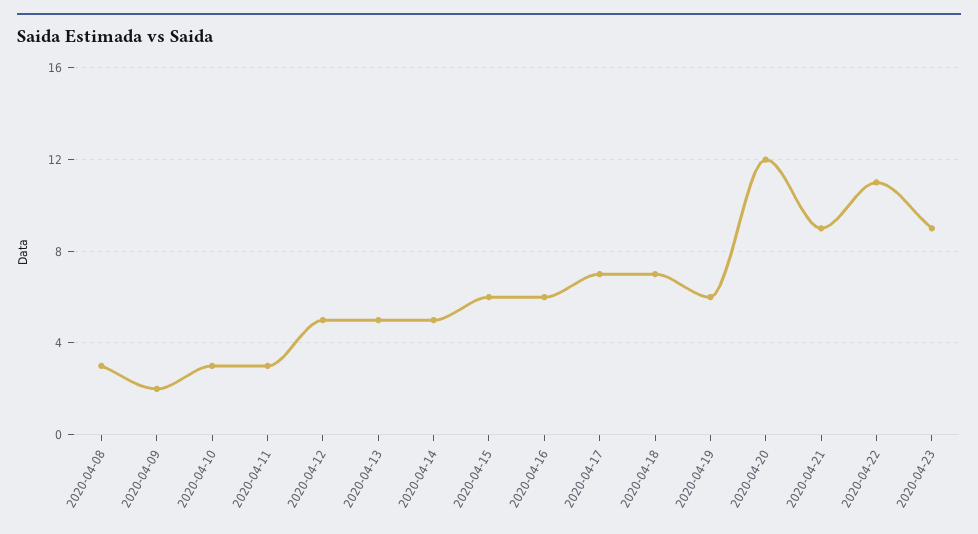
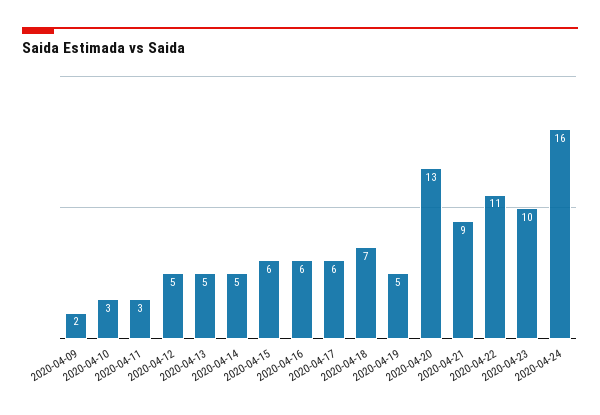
2020-04-08: 3 -> none
2020-04-17: 7 -> 6
2020-04-19: 6 -> 5
2020-04-20: 12 -> 13
2020-04-23: 9 -> 10
2020-04-24: none -> 16

